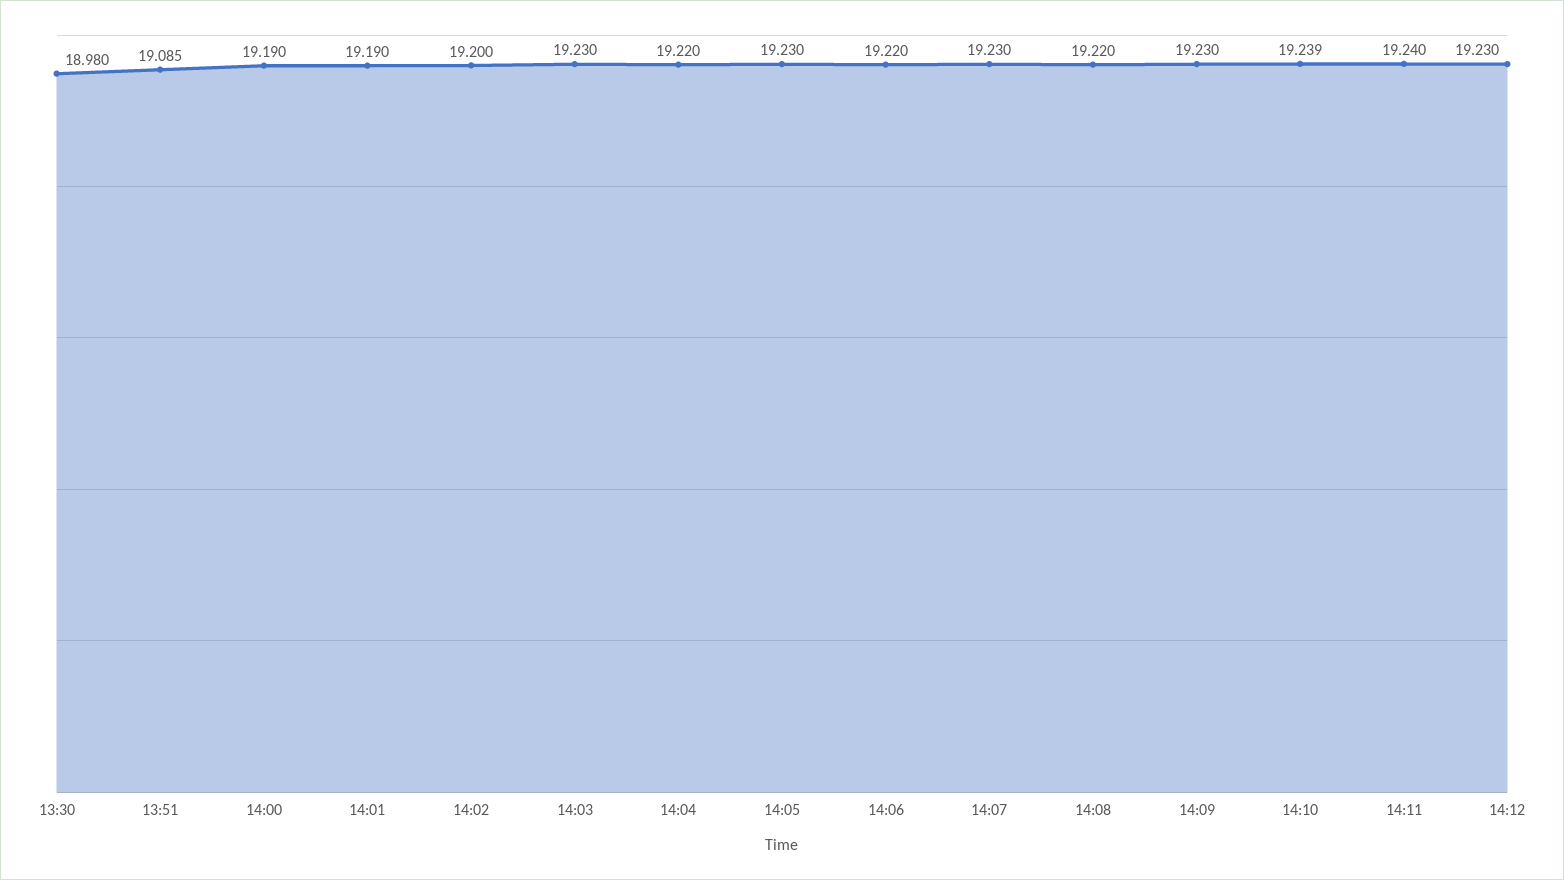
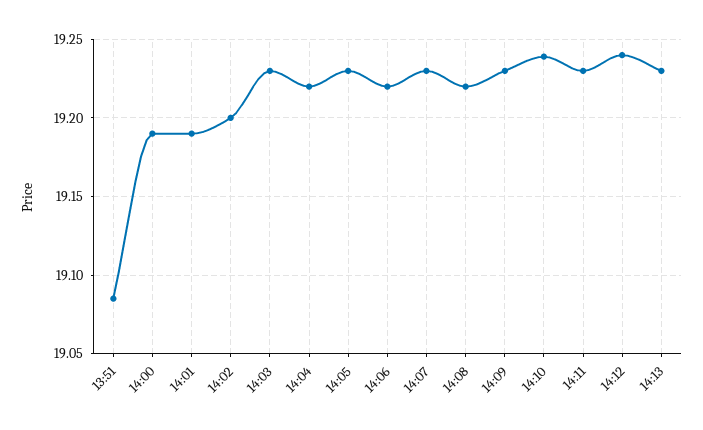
13:30: 18.98 -> none
14:11: 19.24 -> 19.23
14:12: 19.23 -> 19.24
14:13: none -> 19.23

